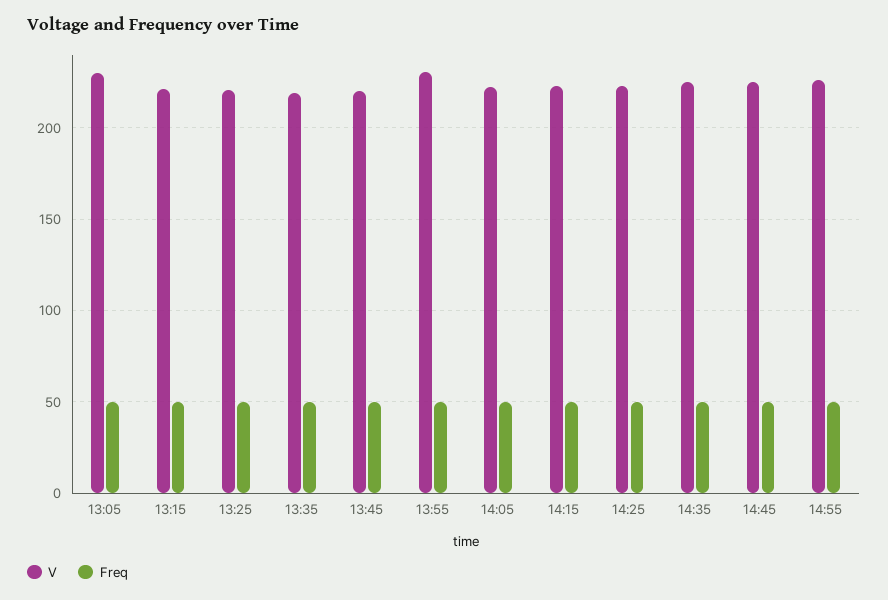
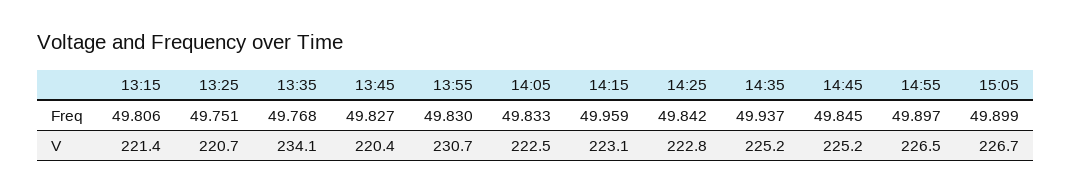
V, 13:05: 230 -> none
Freq, 13:05: 50 -> none
V, 13:35: 220 -> 234.1
Freq, 15:05: none -> 49.899
V, 15:05: none -> 226.7

